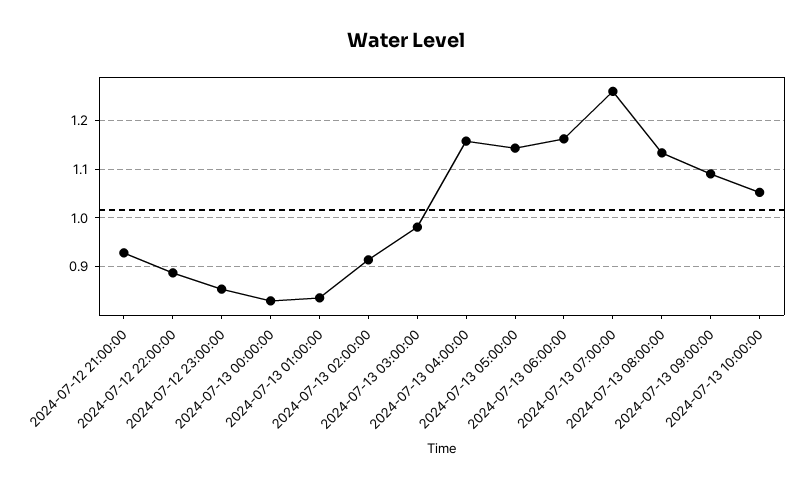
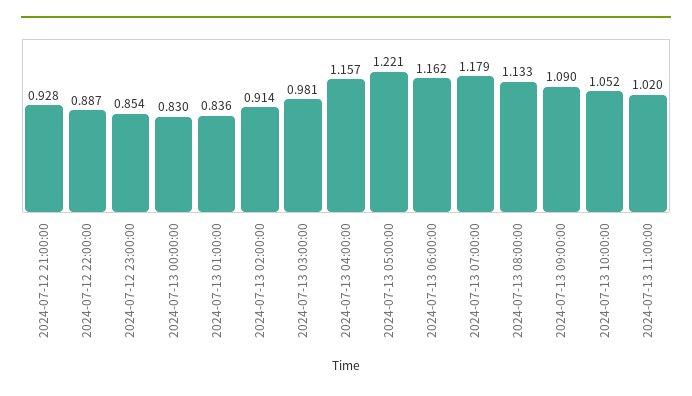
2024-07-13 05:00:00: 1.14 -> 1.221
2024-07-13 07:00:00: 1.26 -> 1.179
2024-07-13 11:00:00: none -> 1.02

